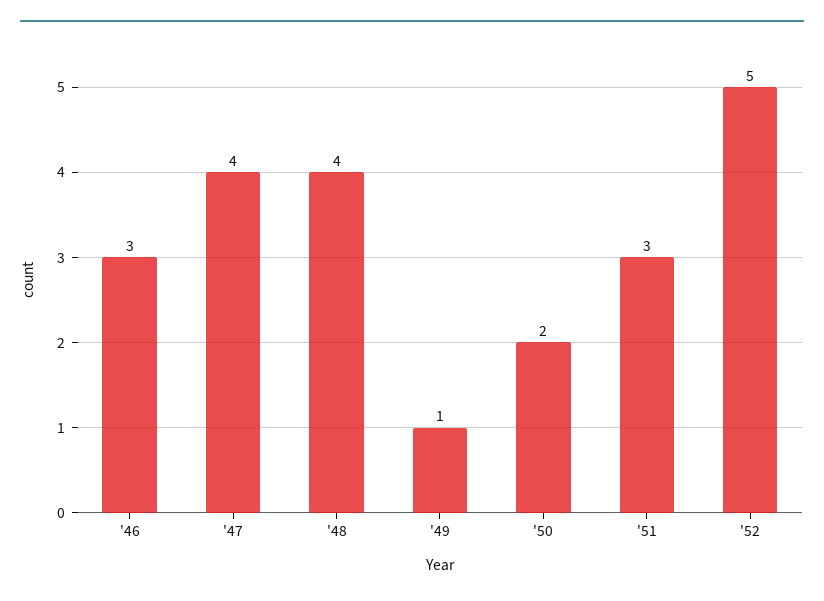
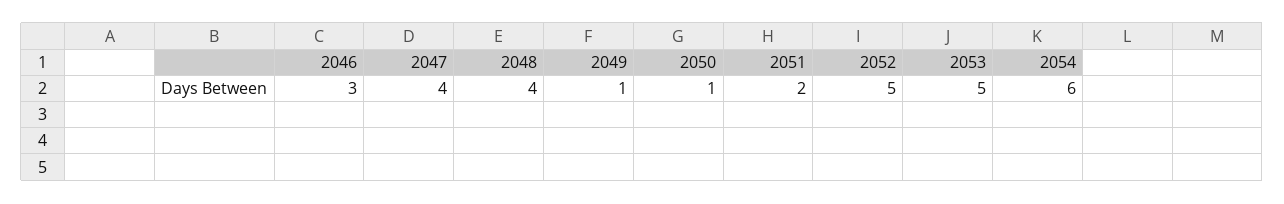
'50: 2 -> 1
'51: 3 -> 2
2053: none -> 5
2054: none -> 6

